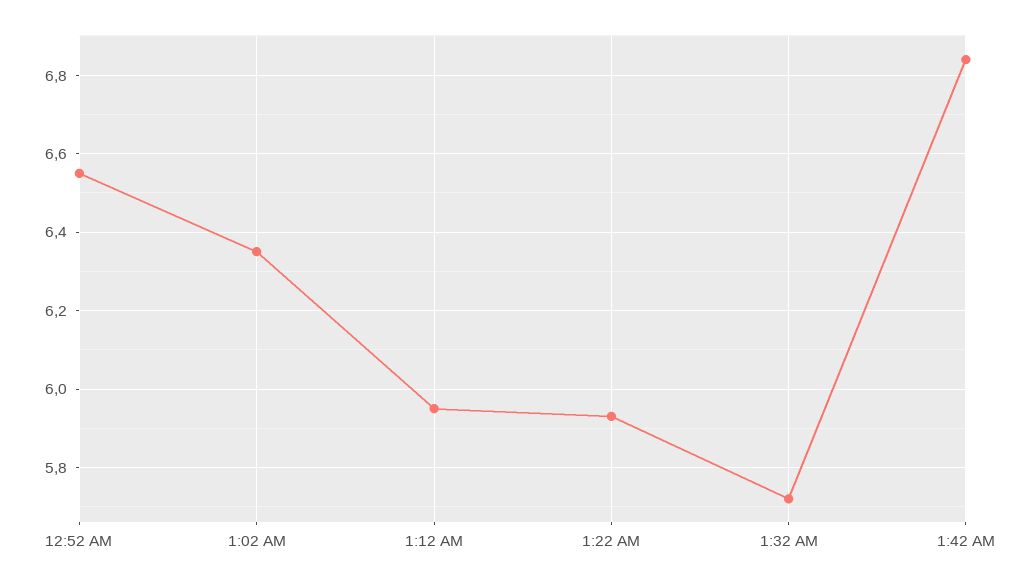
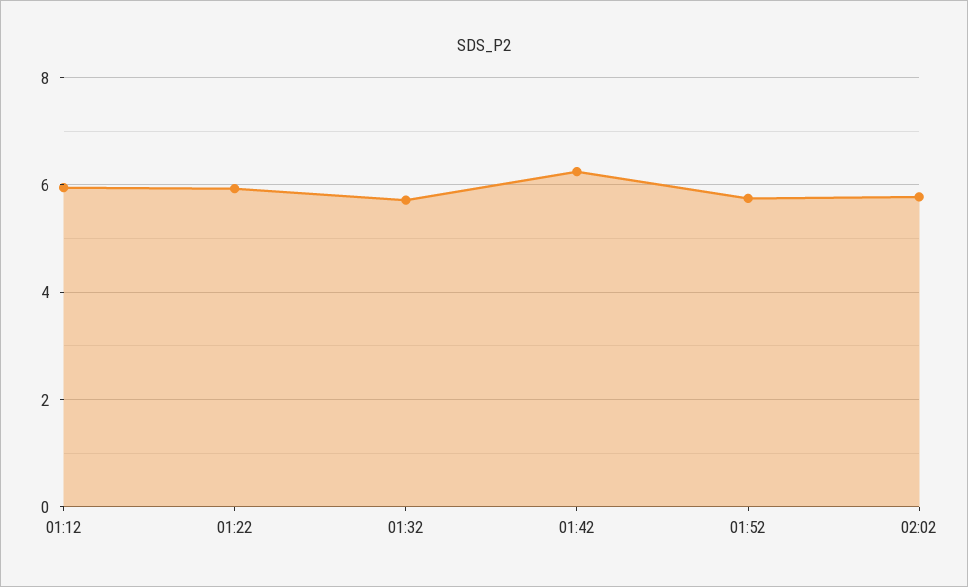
12:52 AM: 6.55 -> none
1:02 AM: 6.35 -> none
1:42 AM: 6.85 -> 6.2
01:52: none -> 5.8
02:02: none -> 5.8

